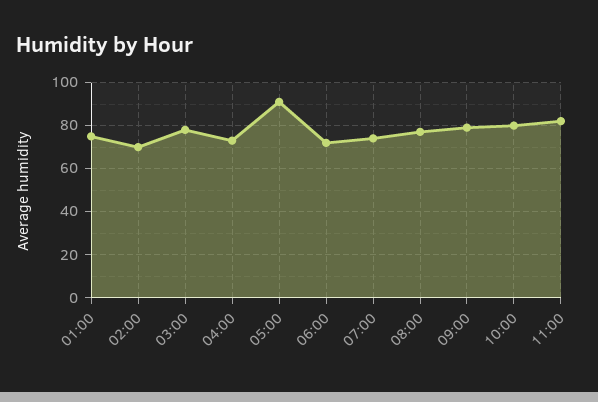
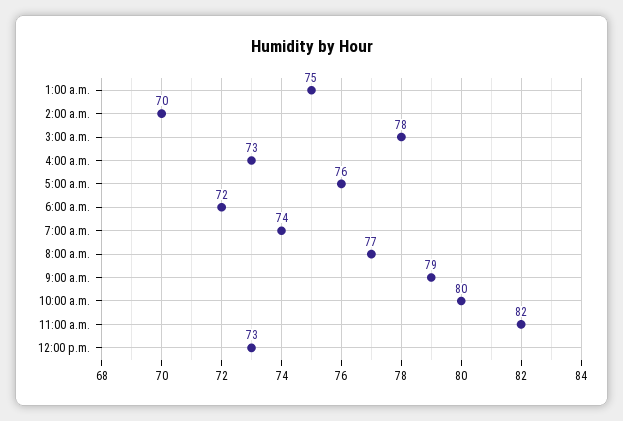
05:00: 90 -> 76
12:00 p.m.: none -> 73

